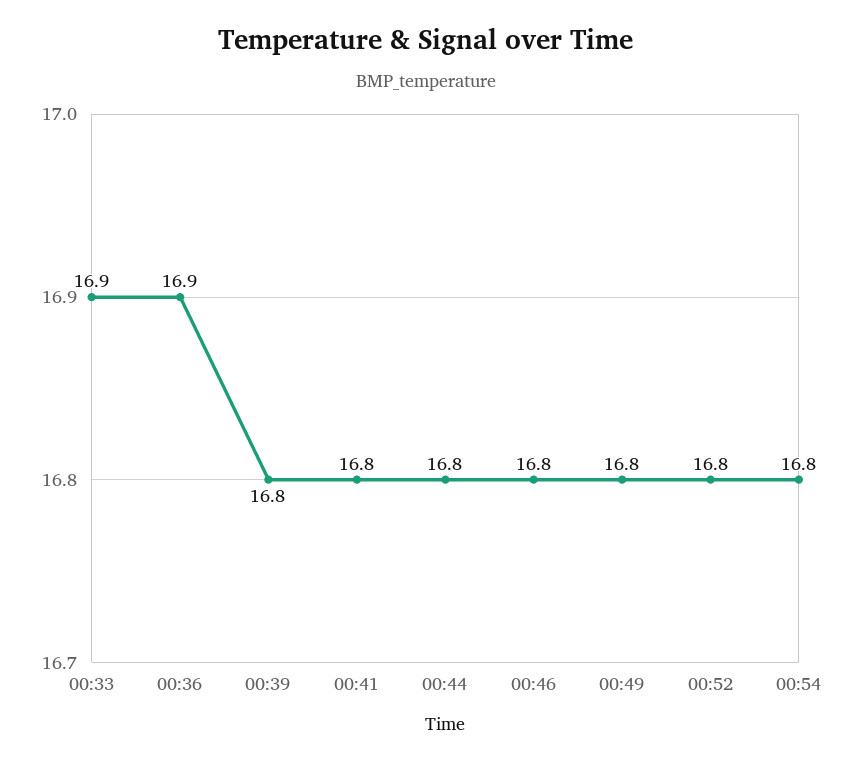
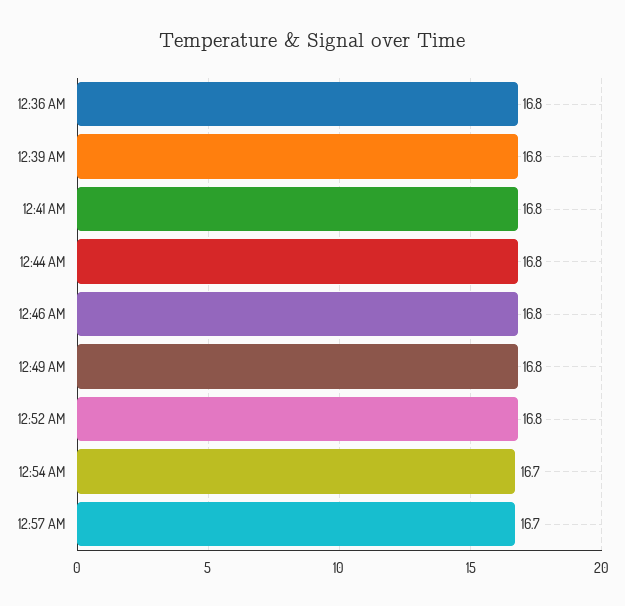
00:33: 16.9 -> none
00:36: 16.9 -> 16.8
00:54: 16.8 -> 16.7
12:57 AM: none -> 16.7

